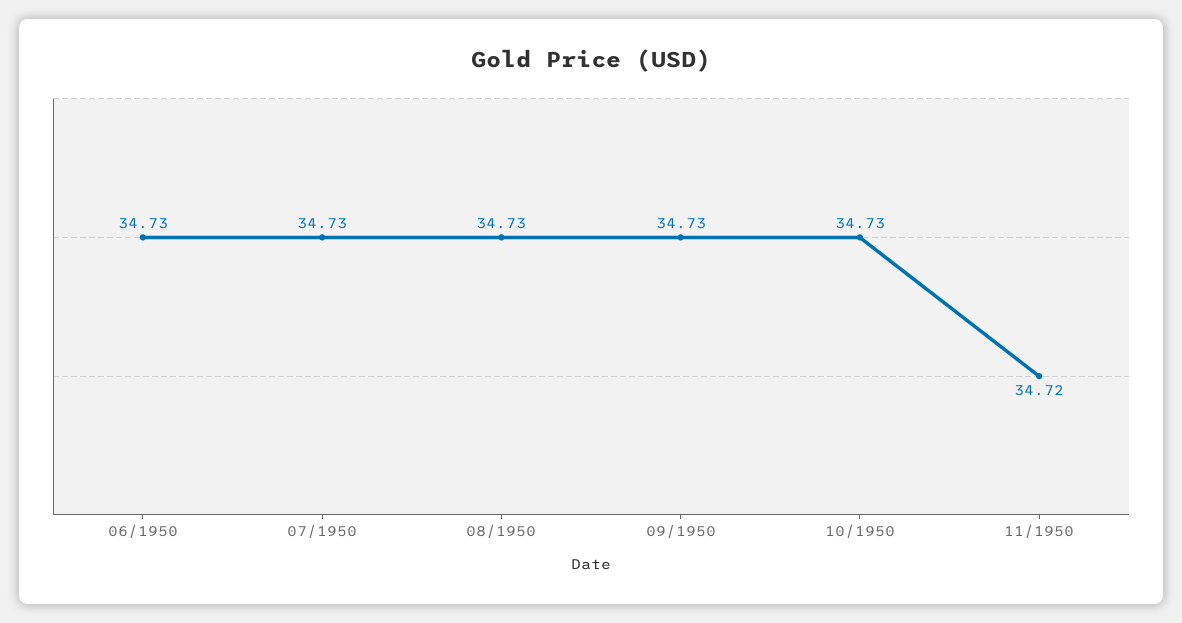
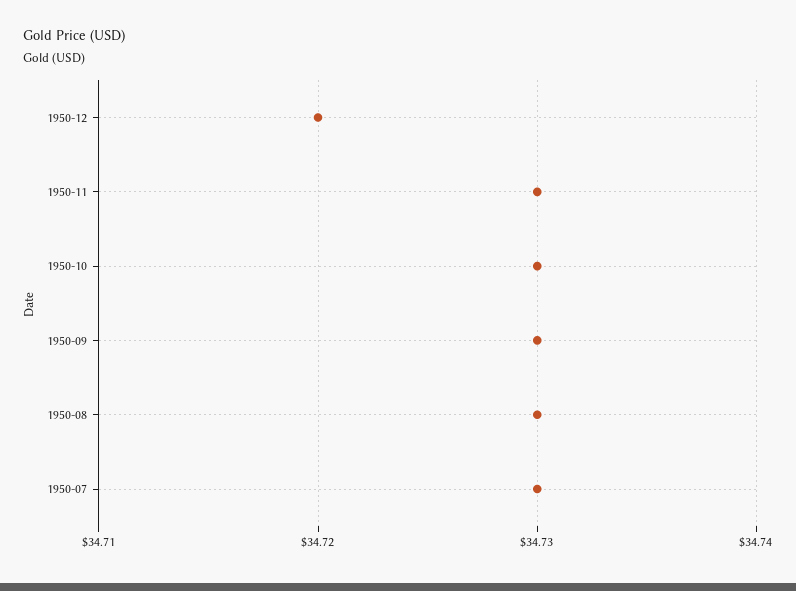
06/1950: 34.73 -> none
11/1950: 34.72 -> 34.73
1950-12: none -> 34.72

